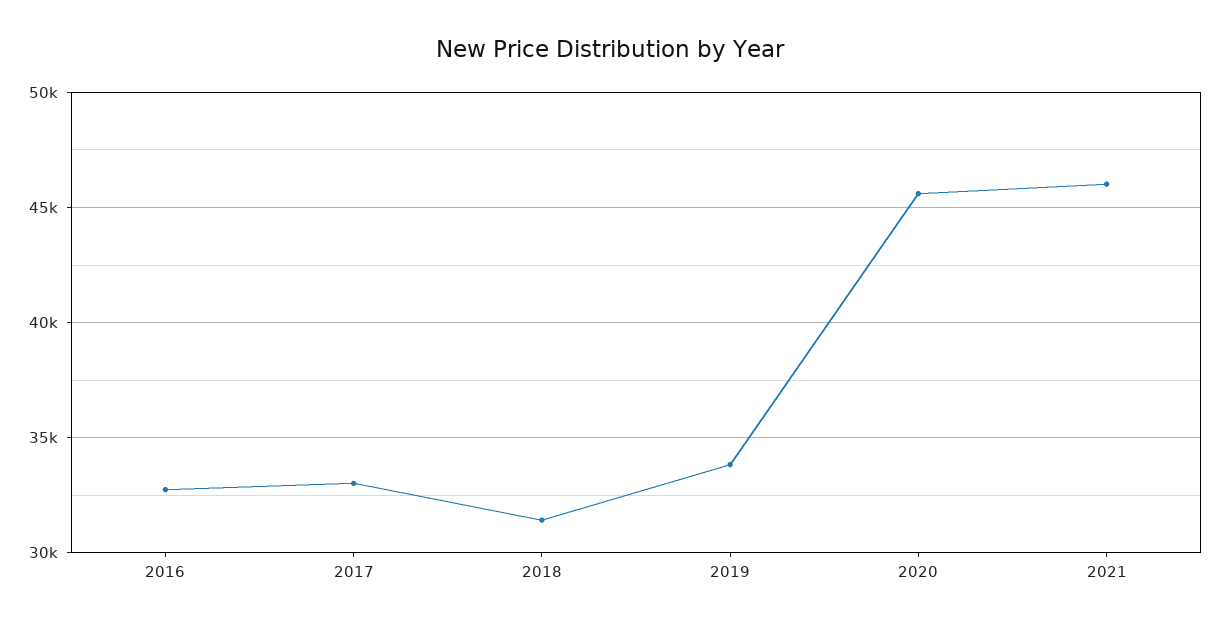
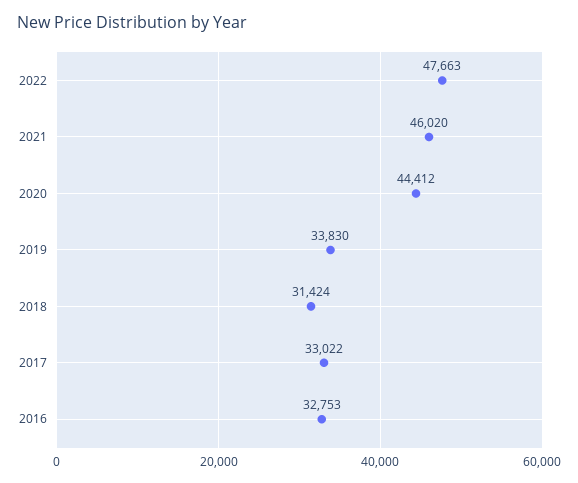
2020: 45500 -> 44412
2022: none -> 47663

